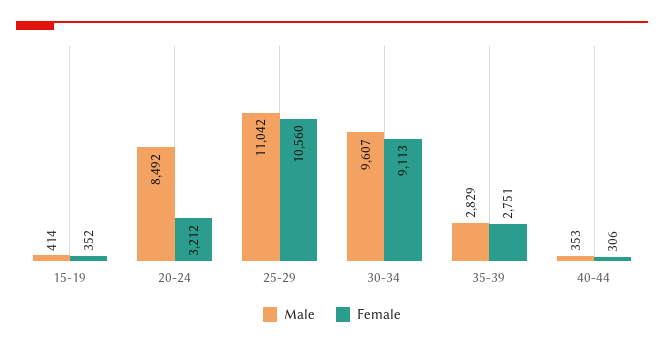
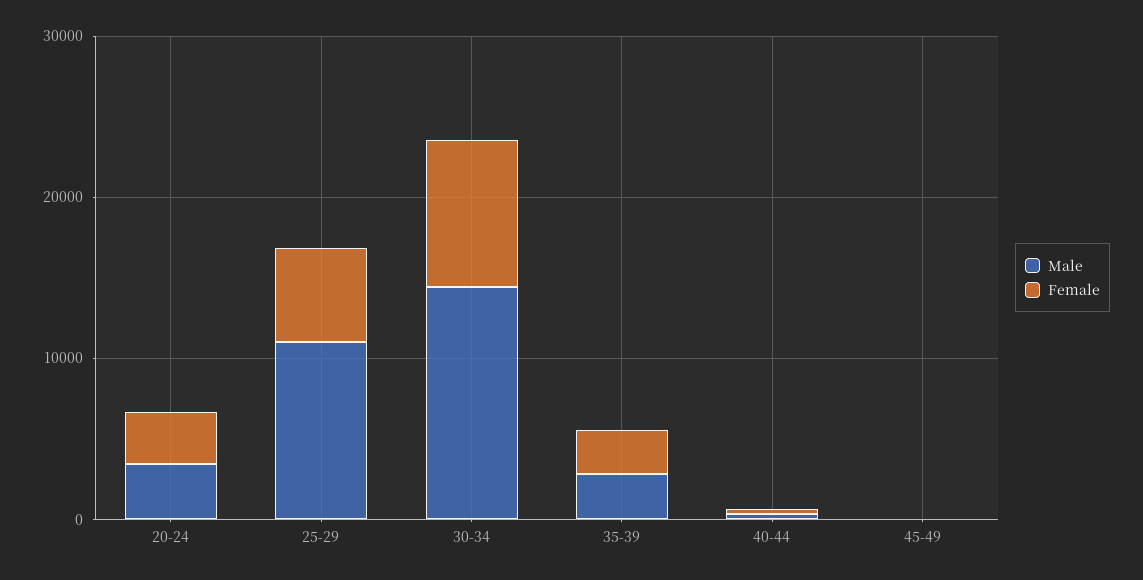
Male, 15-19: 414 -> none
Female, 15-19: 352 -> none
Male, 20-24: 8492 -> 4000
Female, 25-29: 10560 -> 6000
Male, 30-34: 9607 -> 14000
Male, 45-49: none -> 0
Female, 45-49: none -> 0

